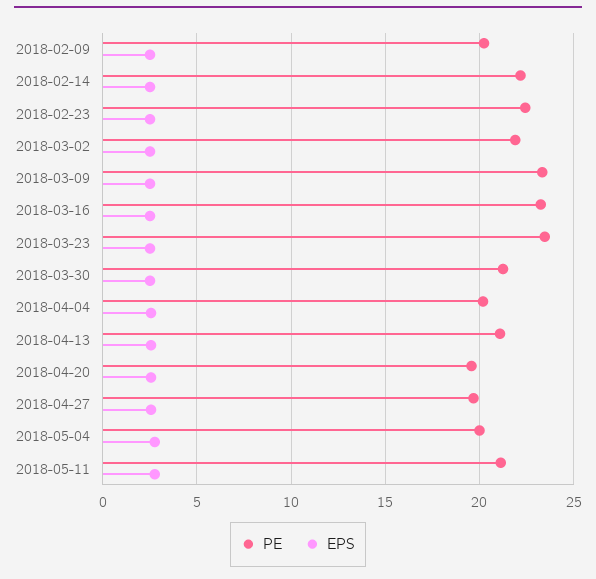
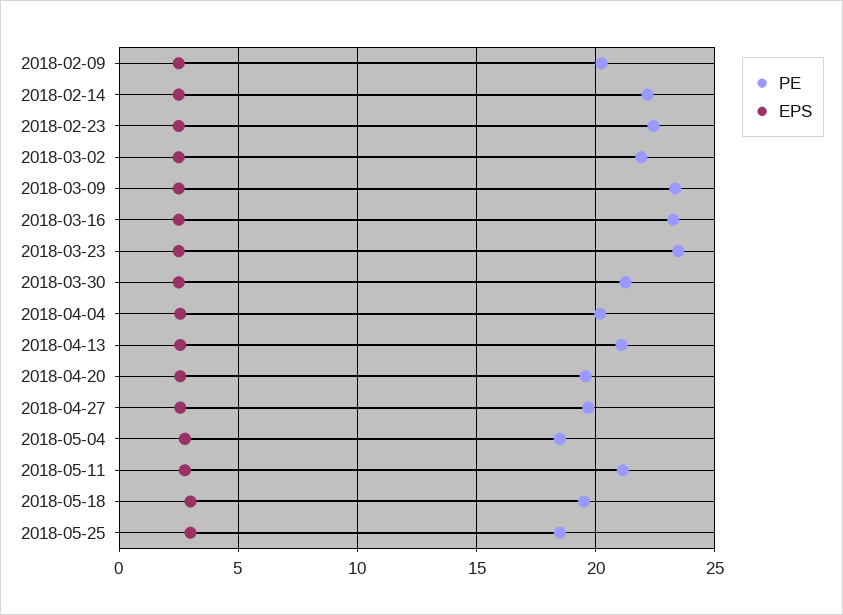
PE, 2018-05-04: 20 -> 18.5
PE, 2018-05-18: none -> 19.5
EPS, 2018-05-18: none -> 3
PE, 2018-05-25: none -> 18.5
EPS, 2018-05-25: none -> 3

